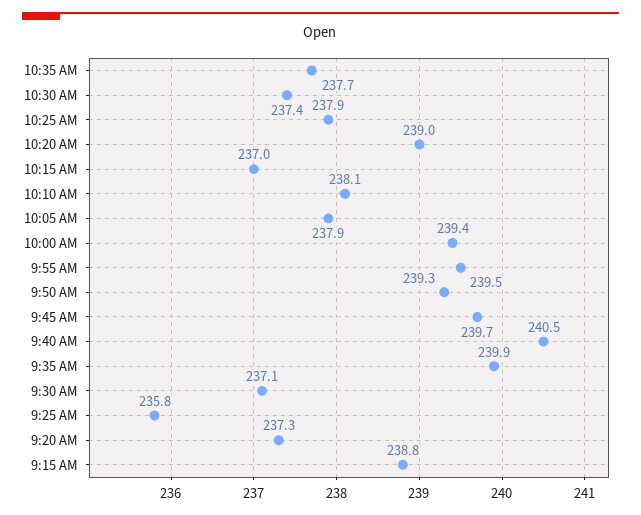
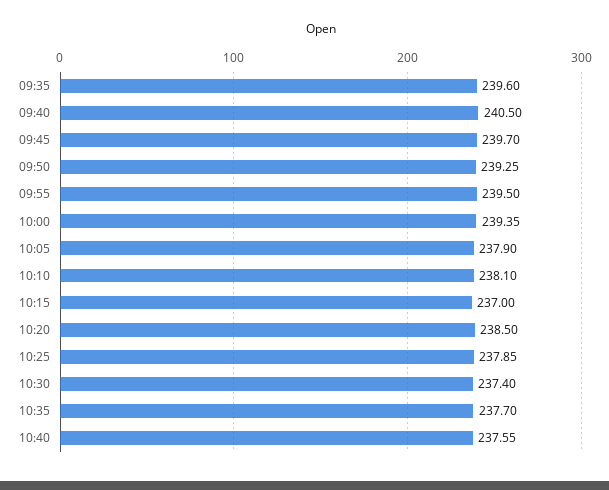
10:20 AM: 239 -> 238.5
9:35 AM: 239.9 -> 239.6
9:30 AM: 237.1 -> none
9:25 AM: 235.8 -> none
9:20 AM: 237.3 -> none
9:15 AM: 238.8 -> none
10:40: none -> 237.55

